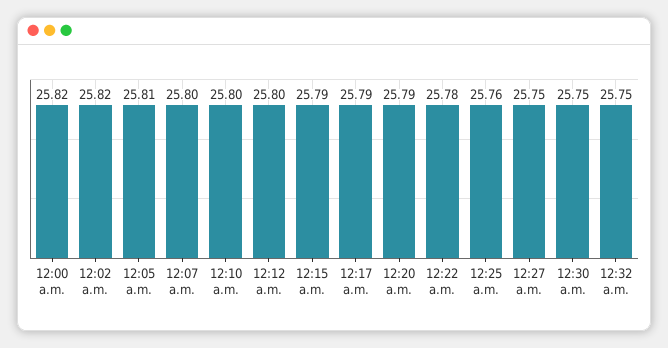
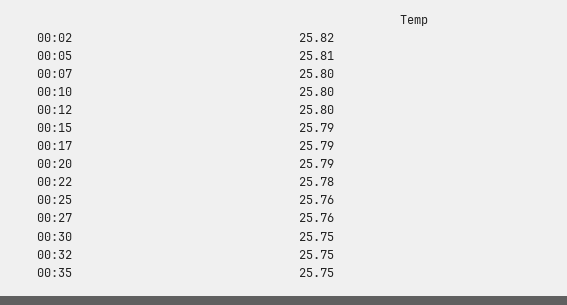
12:00 a.m.: 25.82 -> none
12:27 a.m.: 25.75 -> 25.76
00:35: none -> 25.75

